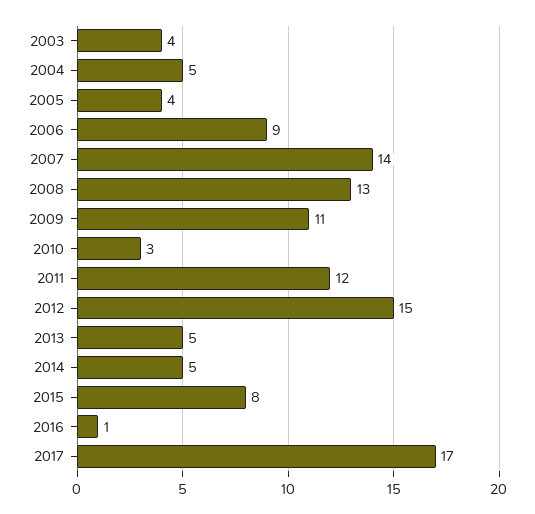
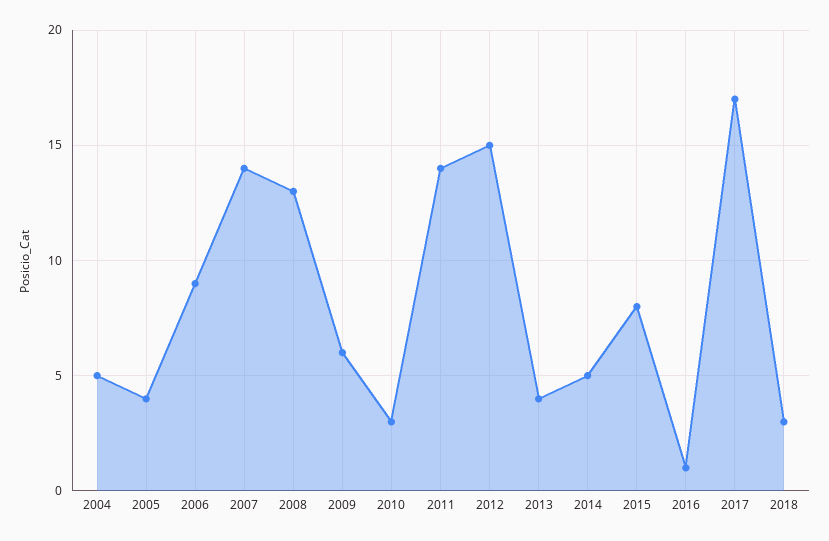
2003: 4 -> none
2009: 11 -> 6
2011: 12 -> 14
2013: 5 -> 4
2018: none -> 3

